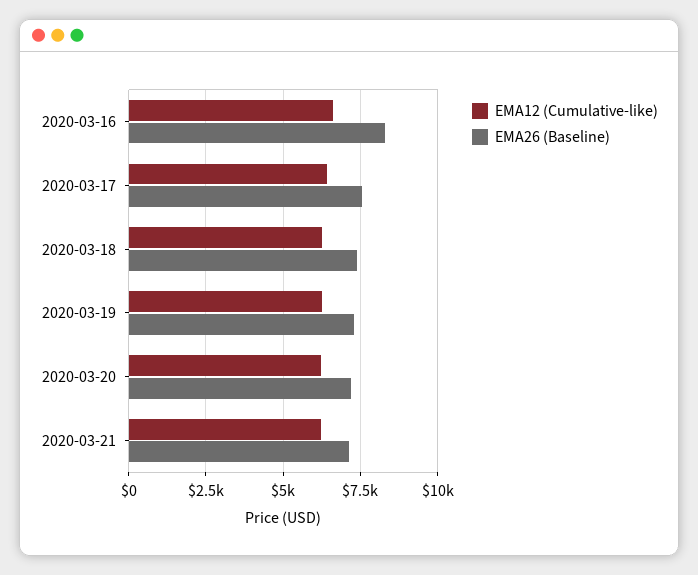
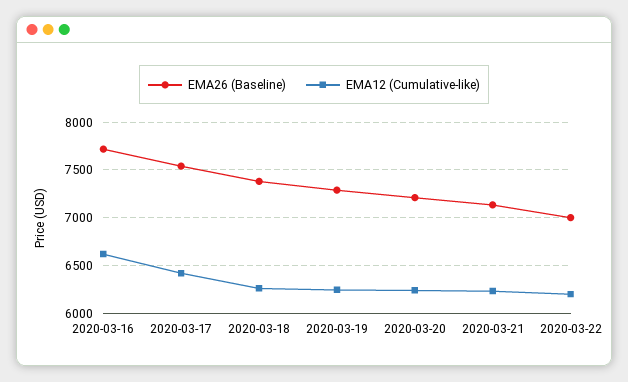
EMA26 (Baseline), 2020-03-16: 8250 -> 7700
EMA26 (Baseline), 2020-03-22: none -> 7000
EMA12 (Cumulative-like), 2020-03-22: none -> 6200

